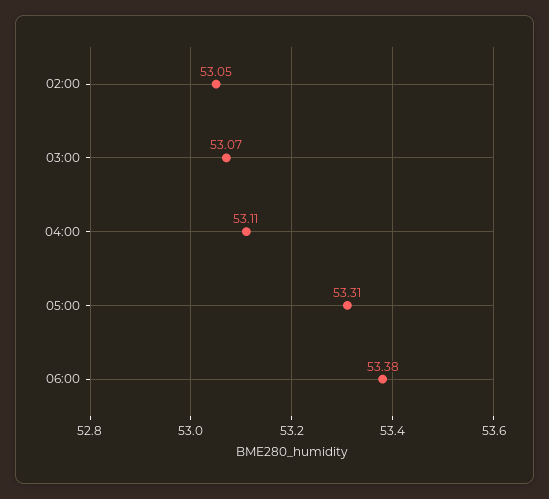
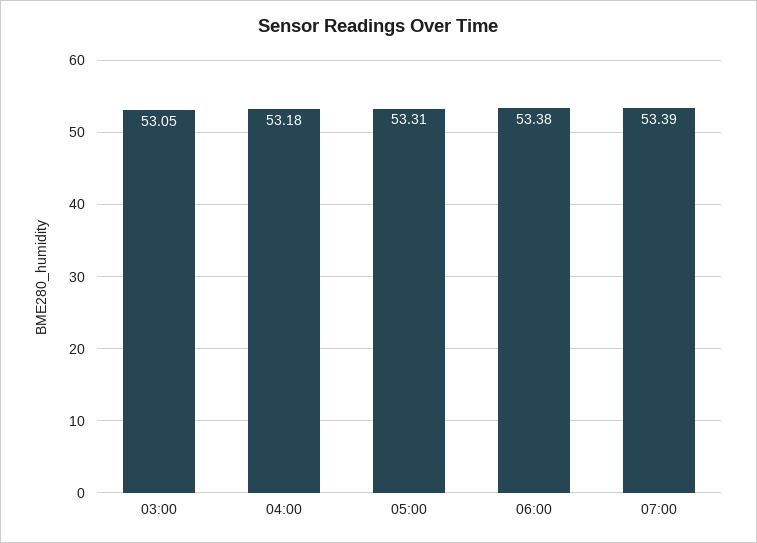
02:00: 53.05 -> none
03:00: 53.07 -> 53.05
04:00: 53.11 -> 53.18
07:00: none -> 53.39

